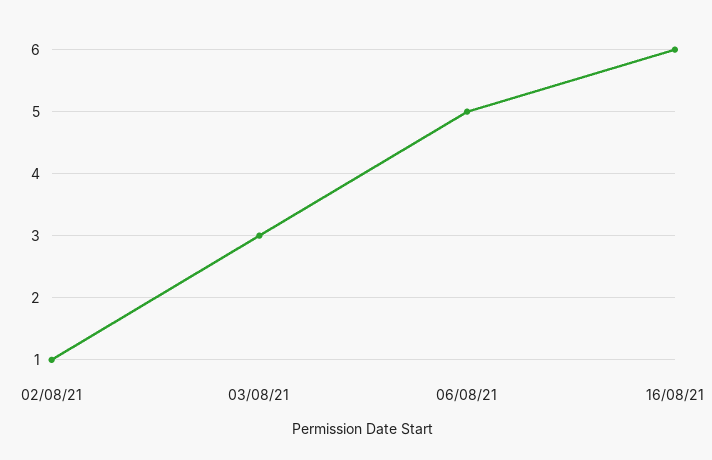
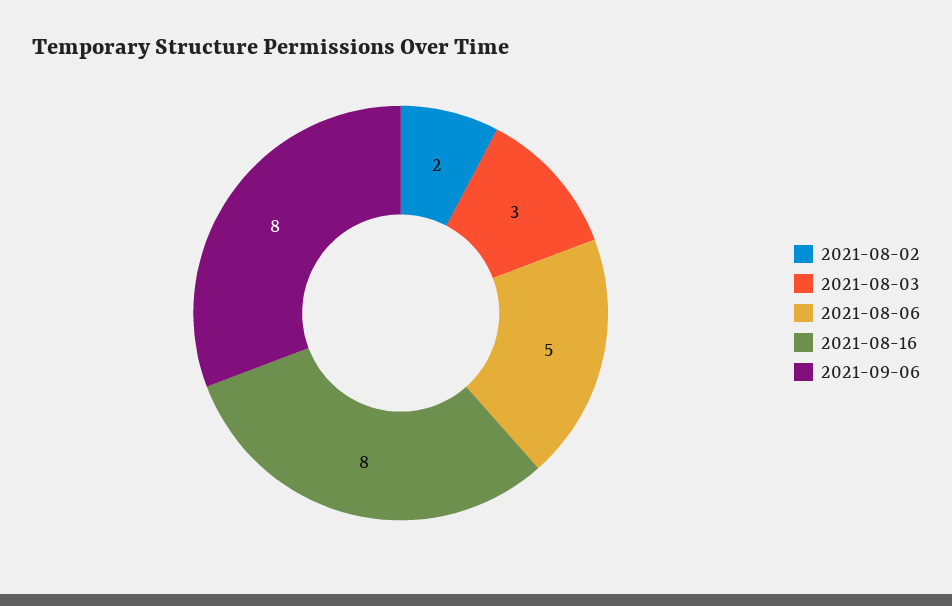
02/08/21: 1 -> 2
16/08/21: 6 -> 8
2021-09-06: none -> 8

